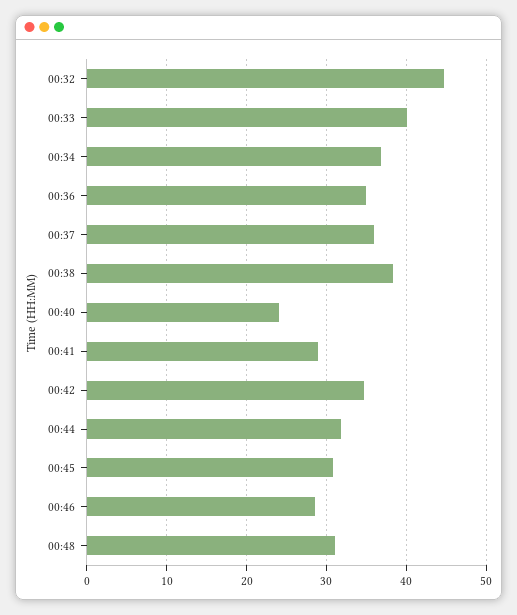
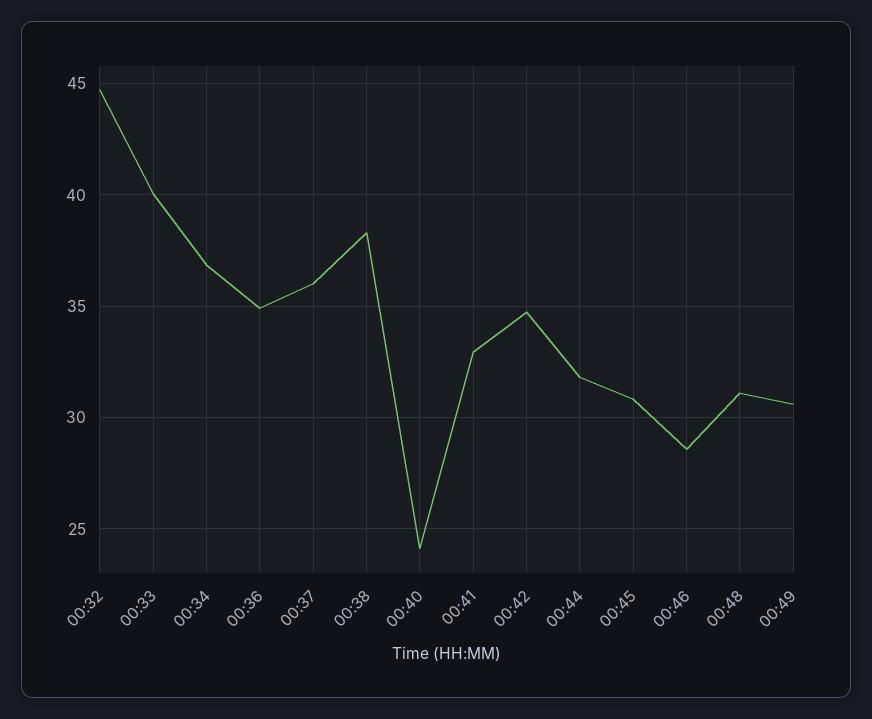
00:41: 29 -> 33
00:49: none -> 30.5

